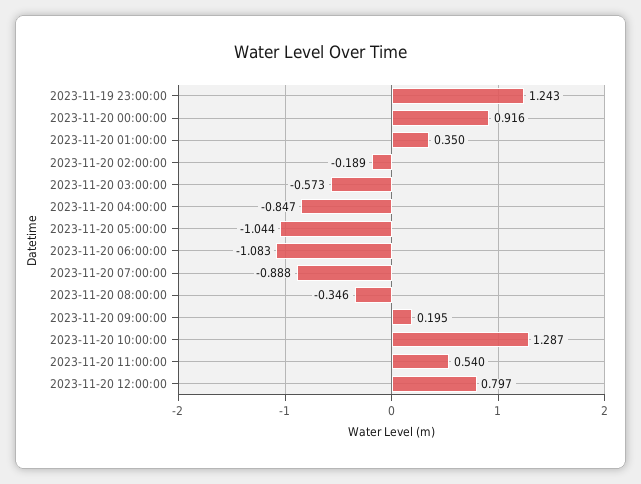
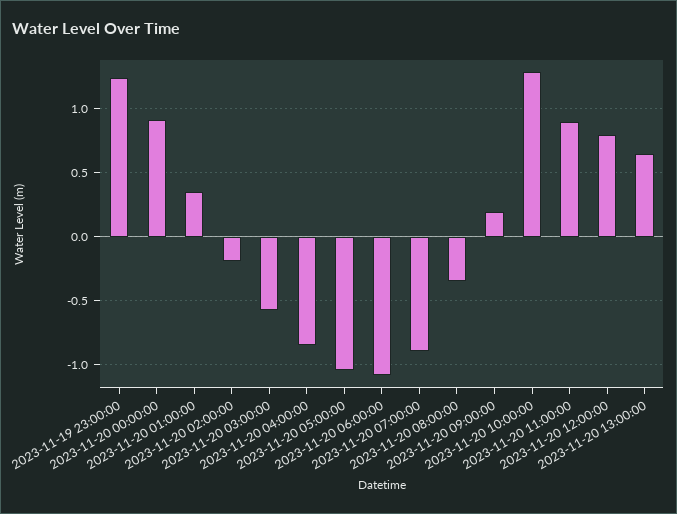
2023-11-20 11:00:00: 0.54 -> 0.9
2023-11-20 13:00:00: none -> 0.65

